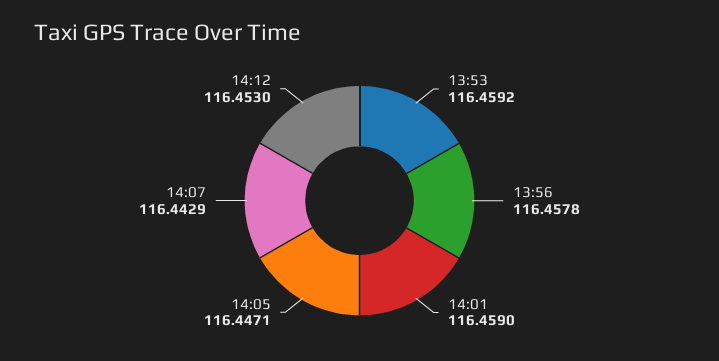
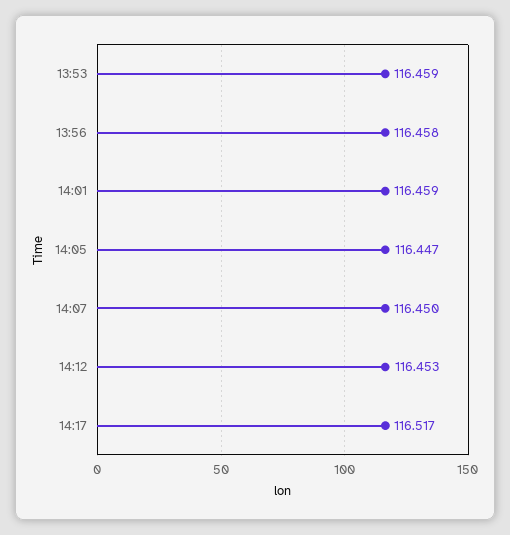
14:07: 116.4429 -> 116.45
14:17: none -> 116.517

